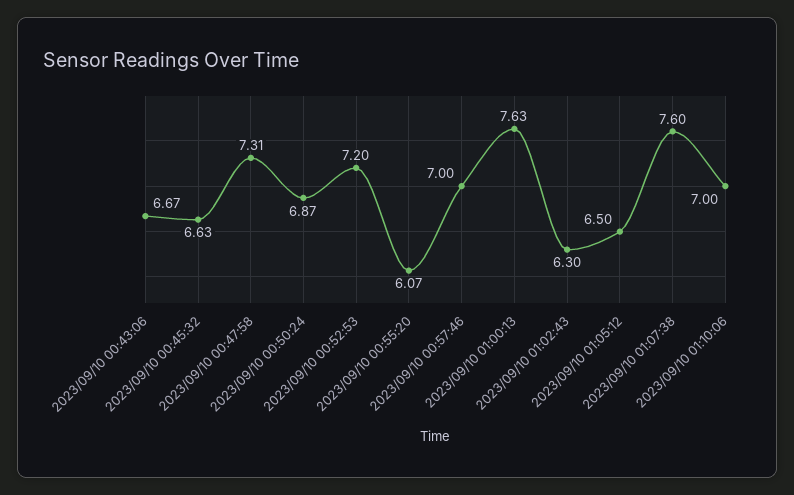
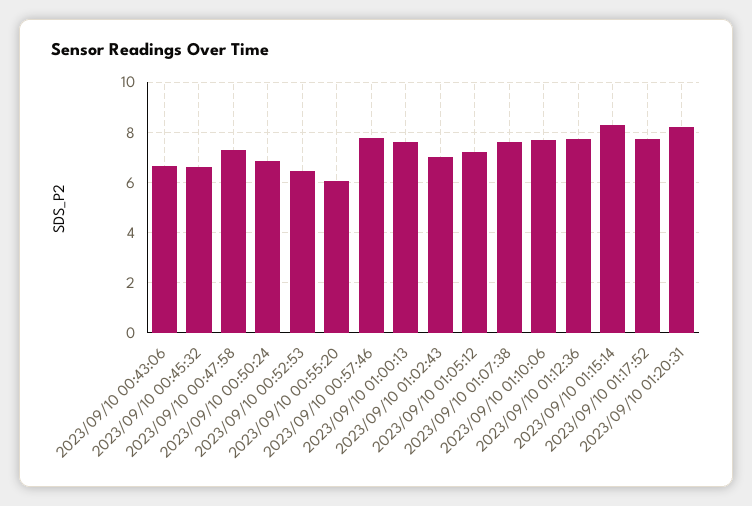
2023/09/10 00:52:53: 7.2 -> 6.5
2023/09/10 00:57:46: 7 -> 7.75
2023/09/10 01:02:43: 6.3 -> 7
2023/09/10 01:05:12: 6.5 -> 7.25
2023/09/10 01:10:06: 7 -> 7.75
2023/09/10 01:12:36: none -> 7.75
2023/09/10 01:15:14: none -> 8.25
2023/09/10 01:17:52: none -> 7.75
2023/09/10 01:20:31: none -> 8.25

